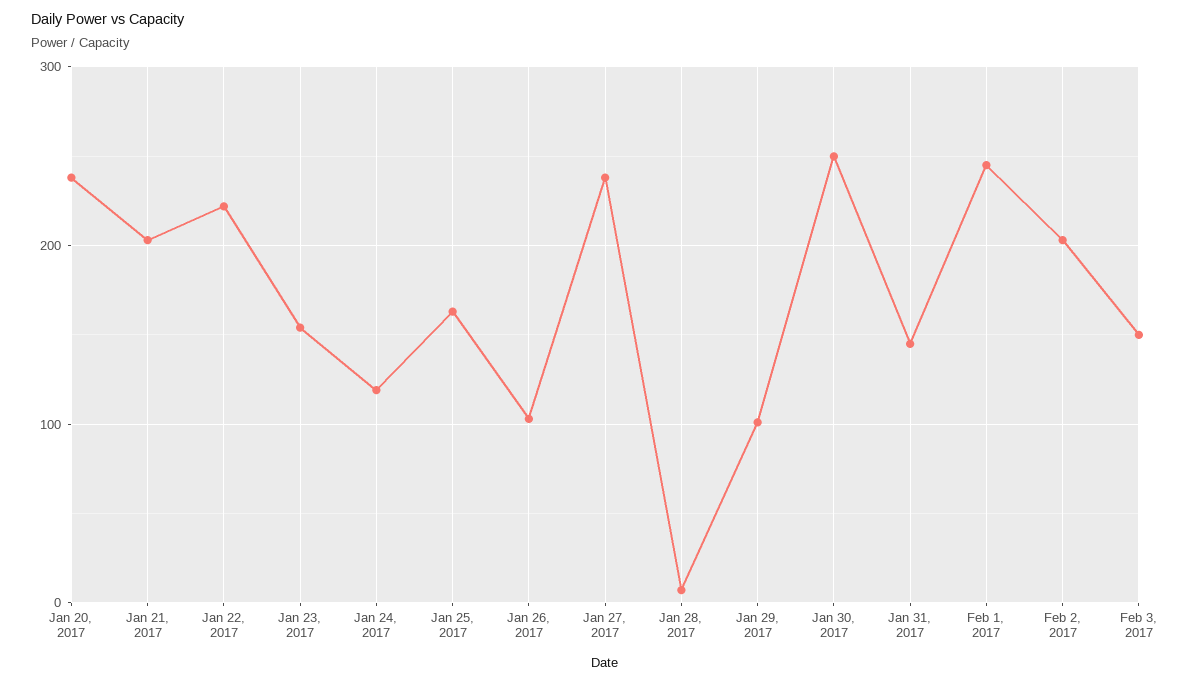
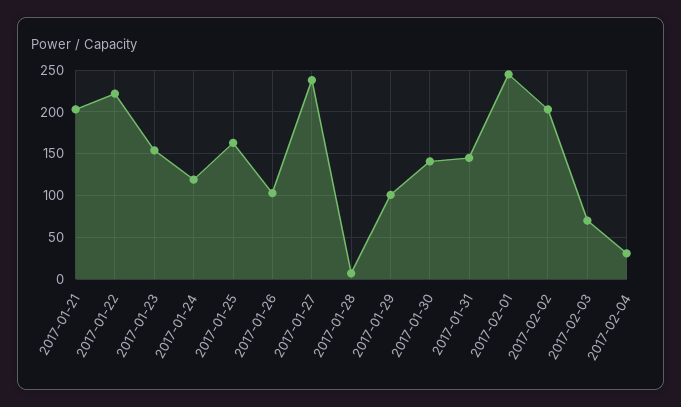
Jan 20, 2017: 240 -> none
Jan 30, 2017: 250 -> 140
Feb 3, 2017: 150 -> 70
2017-02-04: none -> 30

